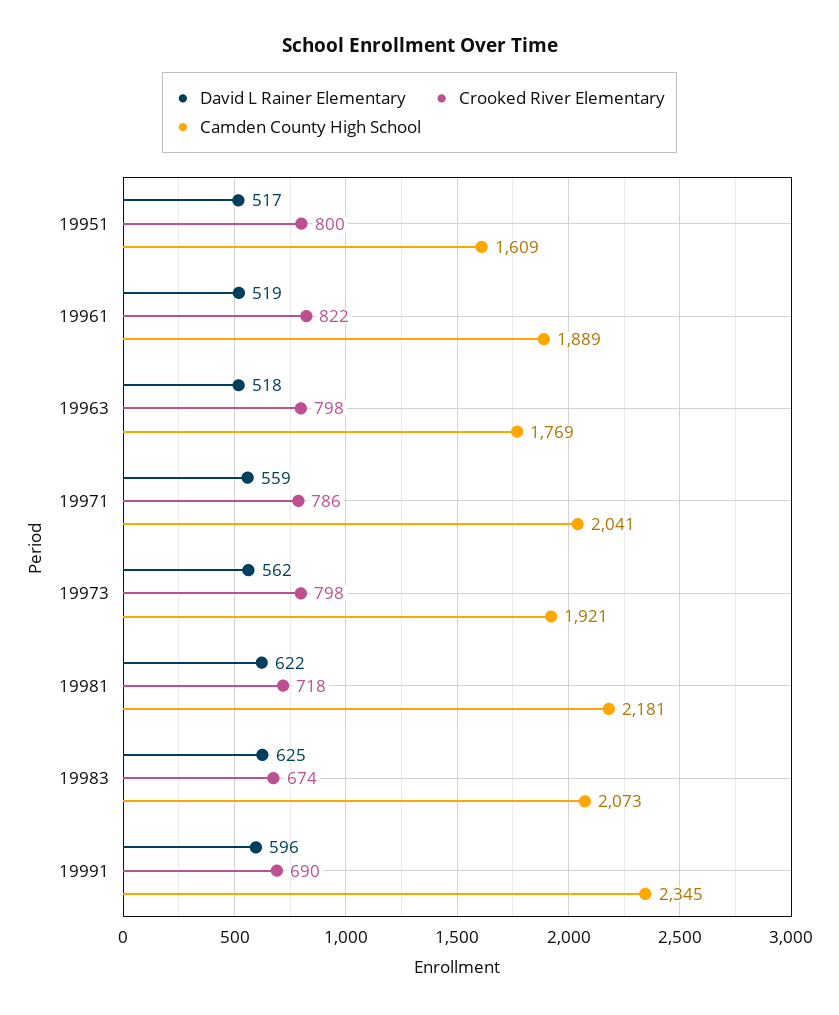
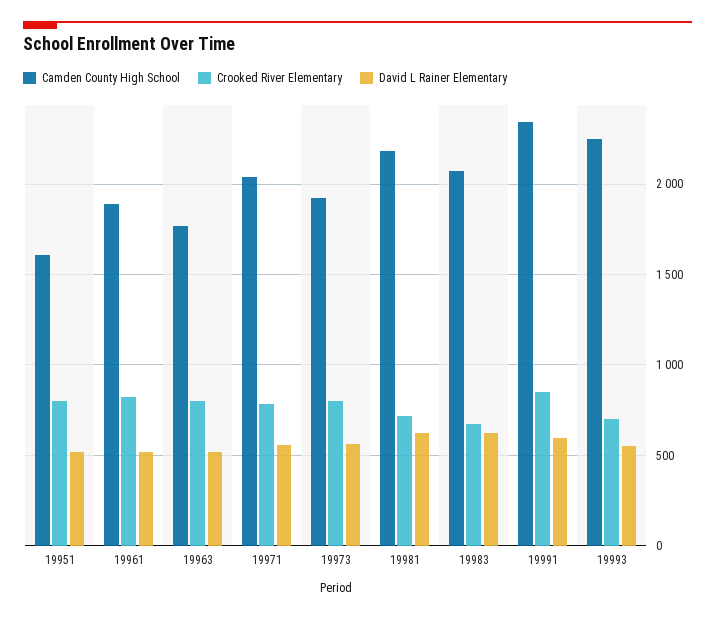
Crooked River Elementary, 19991: 690 -> 850
Camden County High School, 19993: none -> 2250
Crooked River Elementary, 19993: none -> 700
David L Rainer Elementary, 19993: none -> 550

